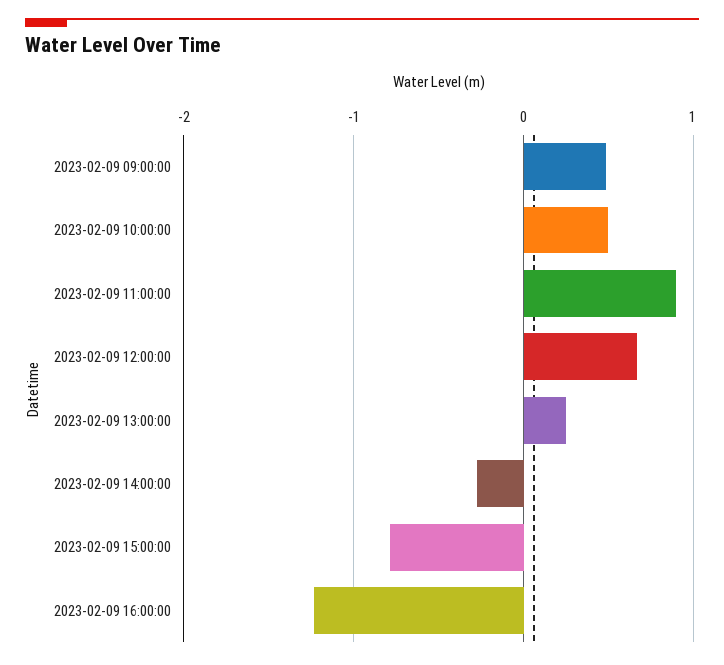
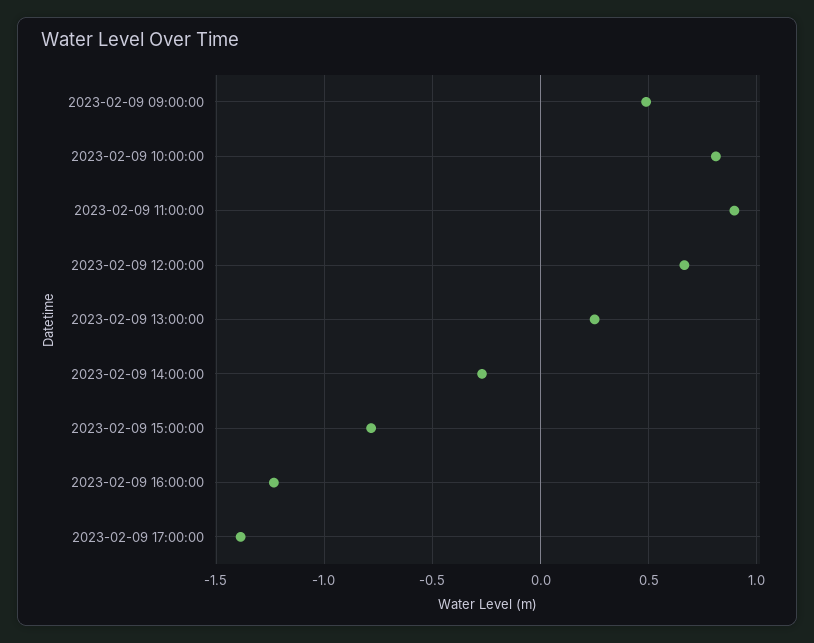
2023-02-09 10:00:00: 0.5 -> 0.8
2023-02-09 17:00:00: none -> -1.4

